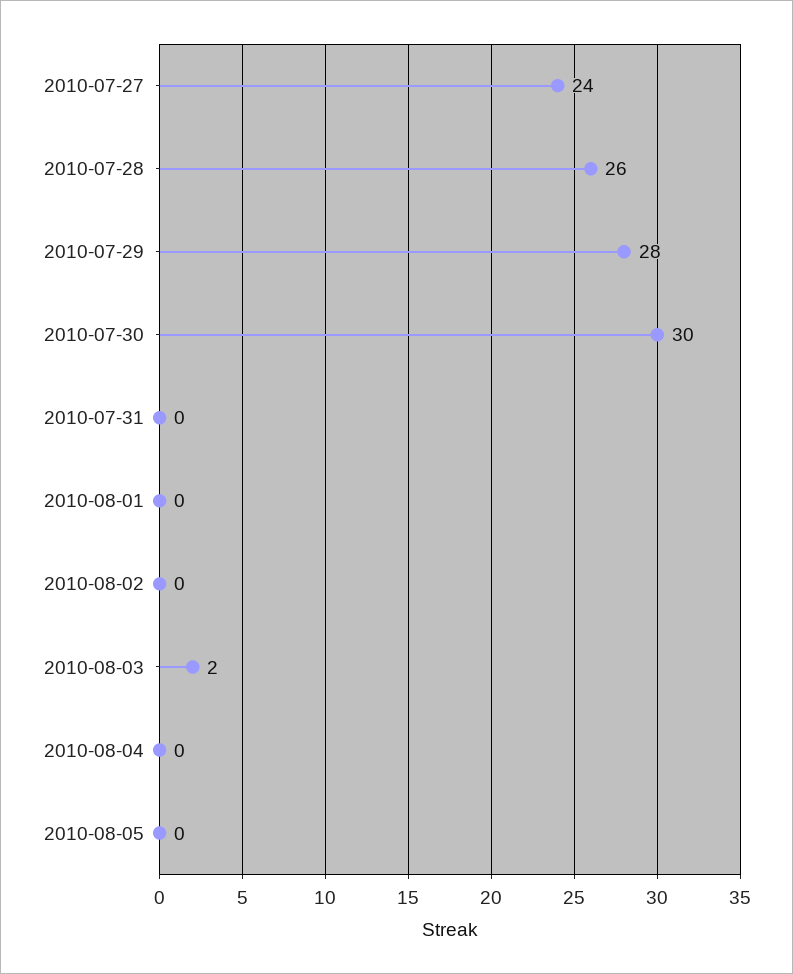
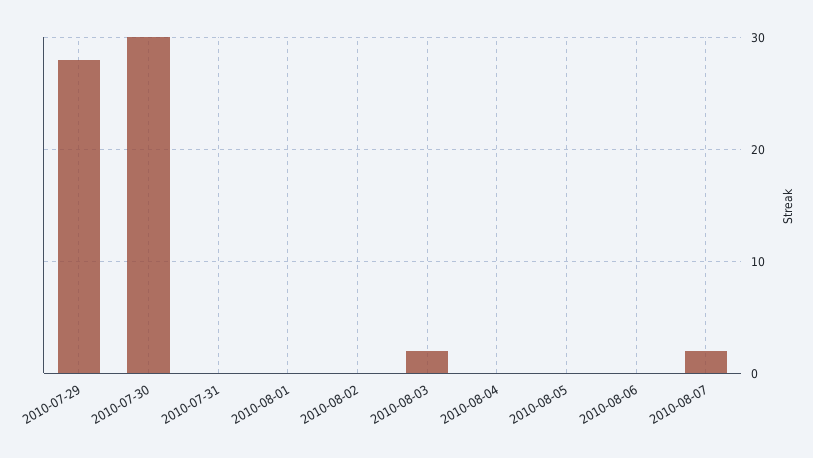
2010-07-27: 24 -> none
2010-07-28: 26 -> none
2010-08-06: none -> 0
2010-08-07: none -> 2

